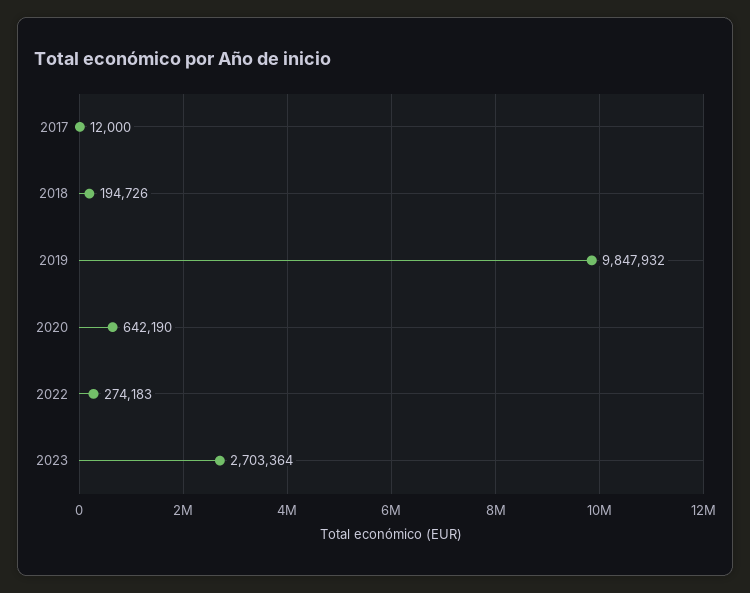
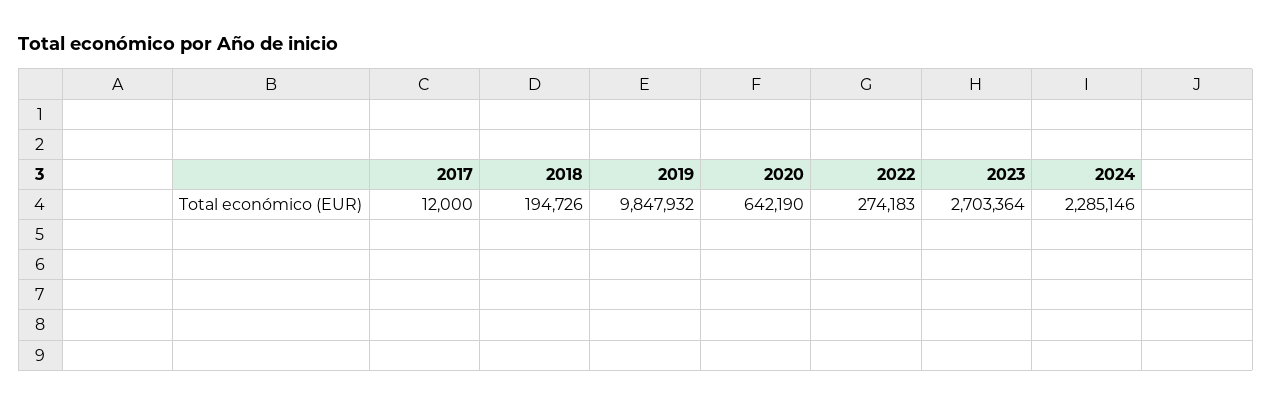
2024: none -> 2285146

